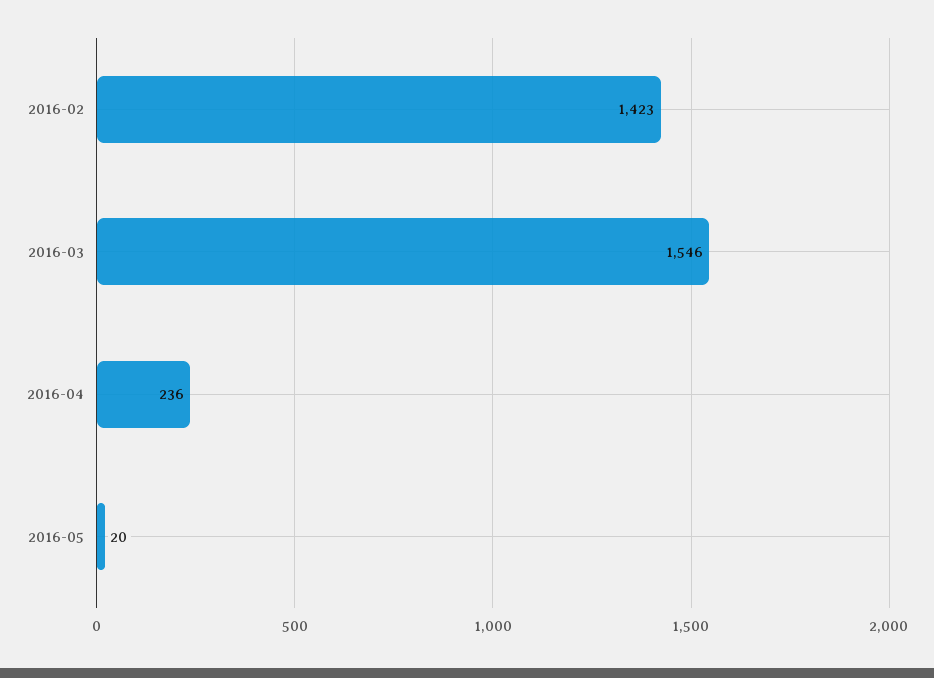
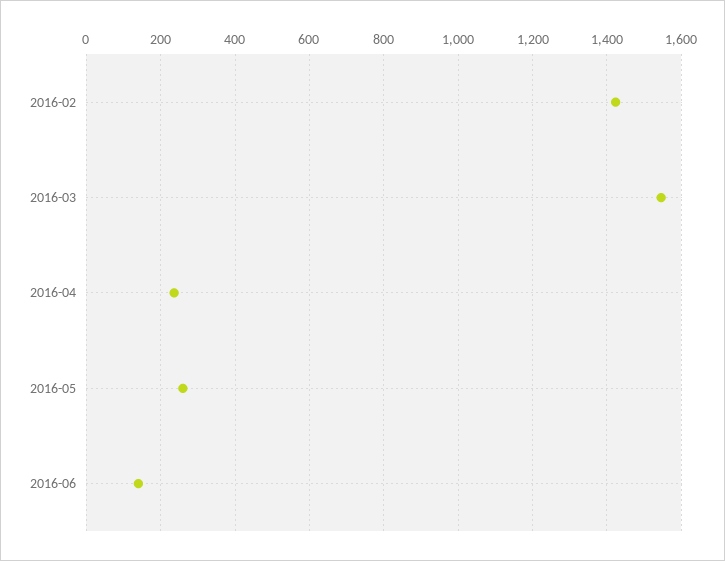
2016-05: 20 -> 260
2016-06: none -> 140

